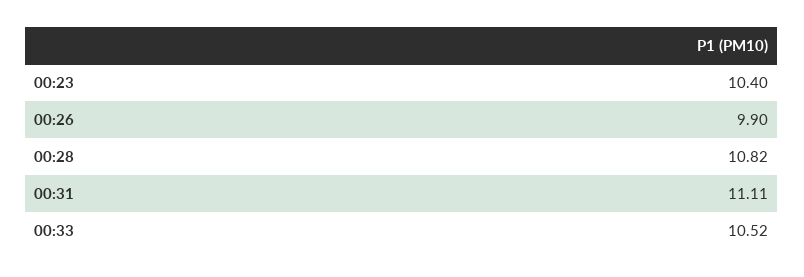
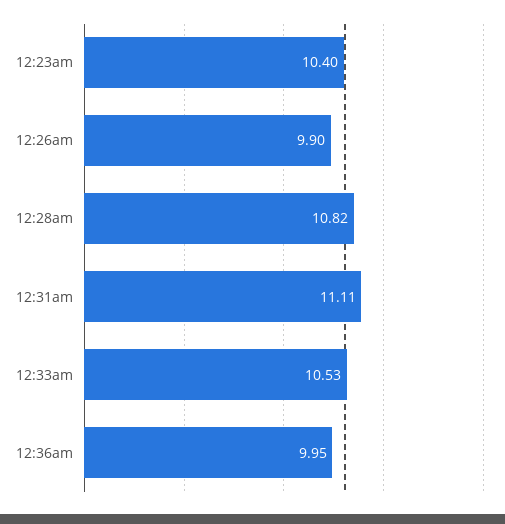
00:33: 10.52 -> 10.53
12:36am: none -> 9.95

